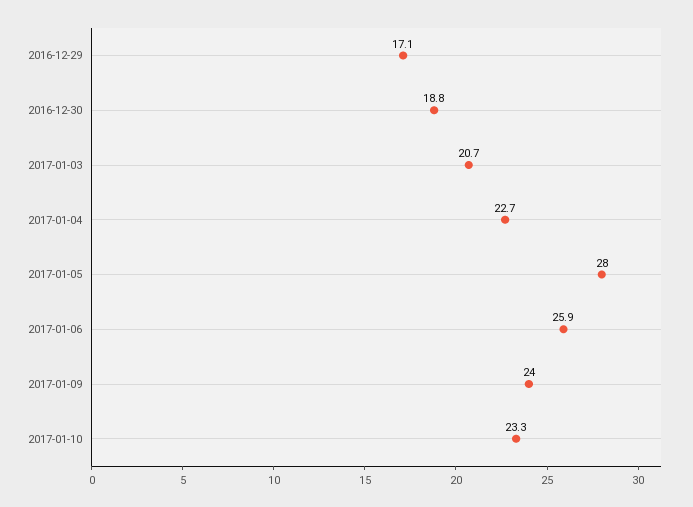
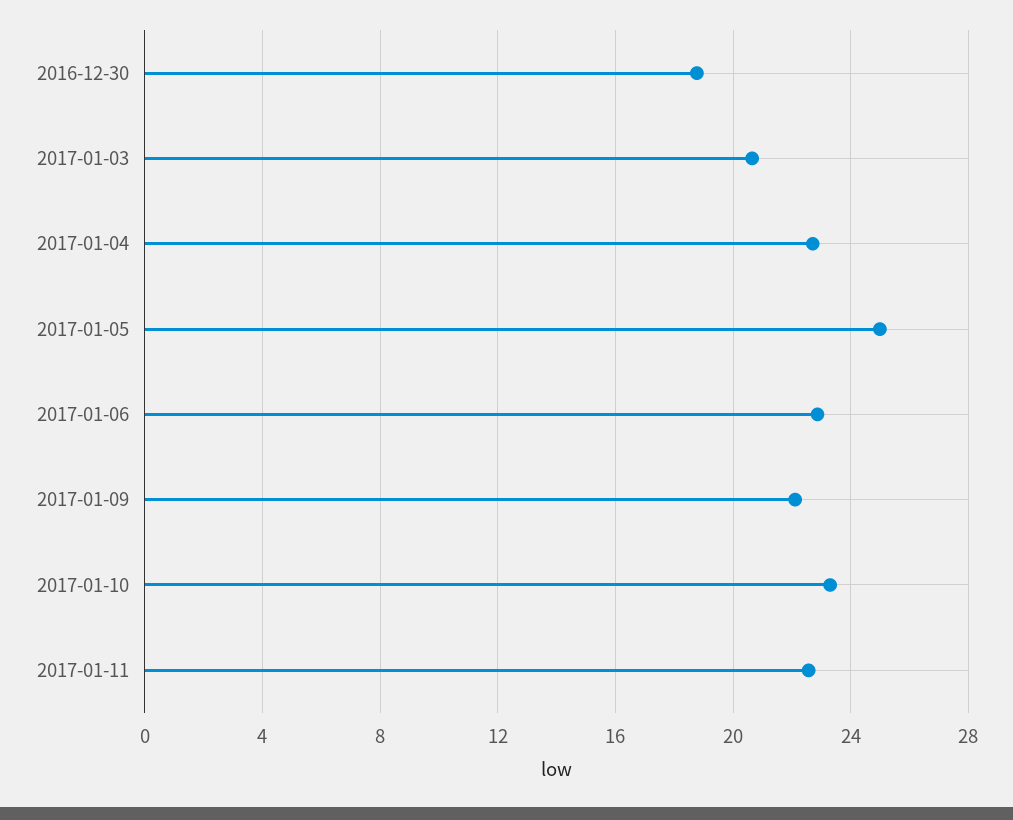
2016-12-29: 17.1 -> none
2017-01-05: 28 -> 25
2017-01-06: 25.9 -> 23
2017-01-09: 24 -> 22
2017-01-11: none -> 22.5

